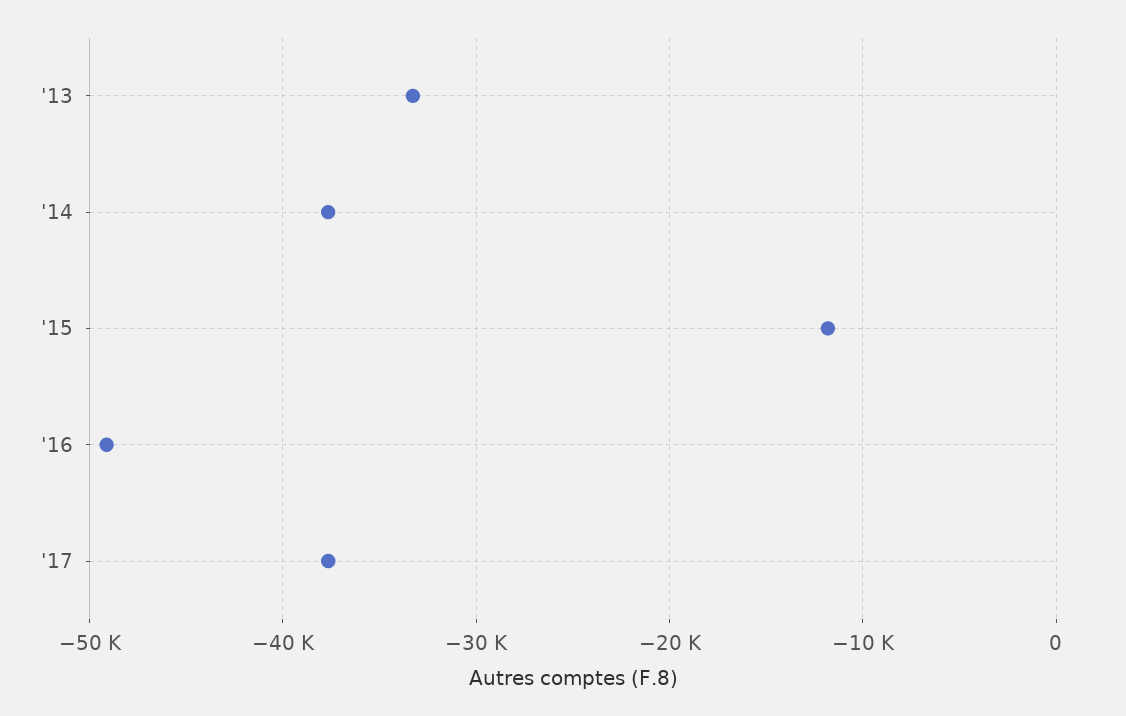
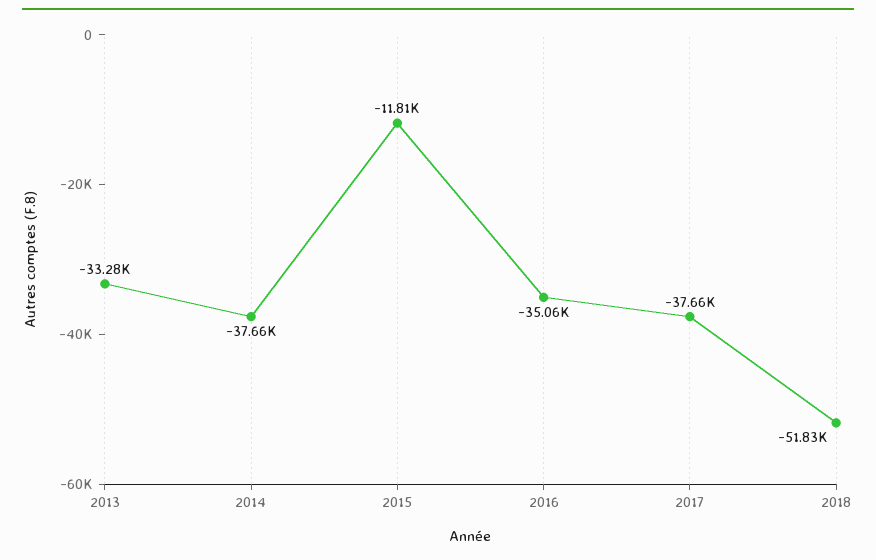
'16: -49000 -> -35060
2018: none -> -51830

